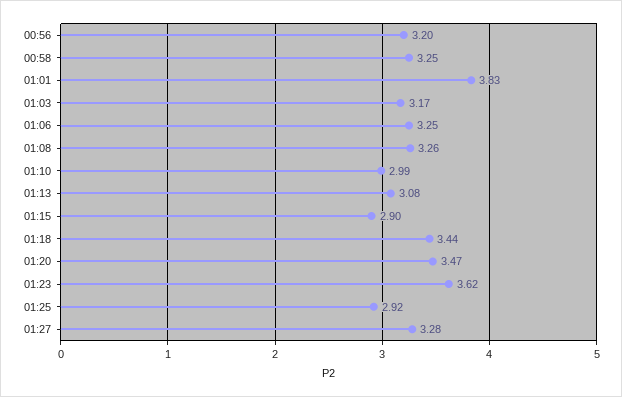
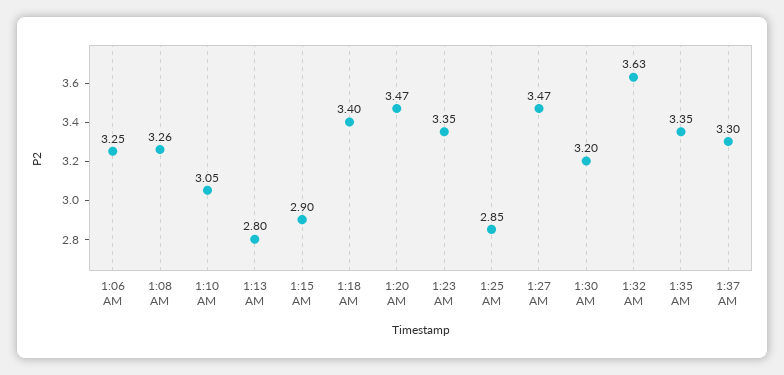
00:56: 3.2 -> none
00:58: 3.25 -> none
01:01: 3.83 -> none
01:03: 3.17 -> none
01:10: 2.99 -> 3.05
01:13: 3.08 -> 2.8
01:18: 3.44 -> 3.4
01:23: 3.62 -> 3.35
01:25: 2.92 -> 2.85
01:27: 3.28 -> 3.47
1:30 AM: none -> 3.2
1:32 AM: none -> 3.63
1:35 AM: none -> 3.35
1:37 AM: none -> 3.3

